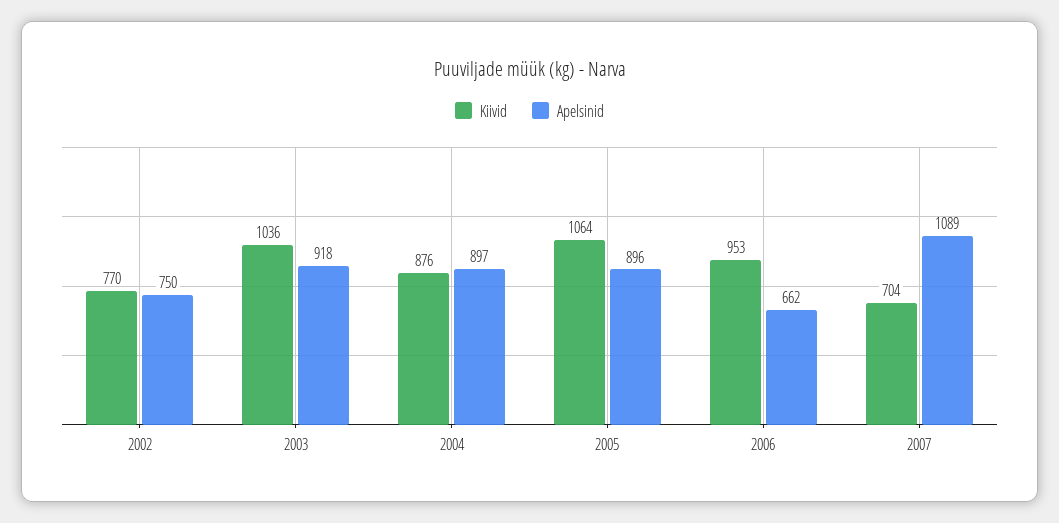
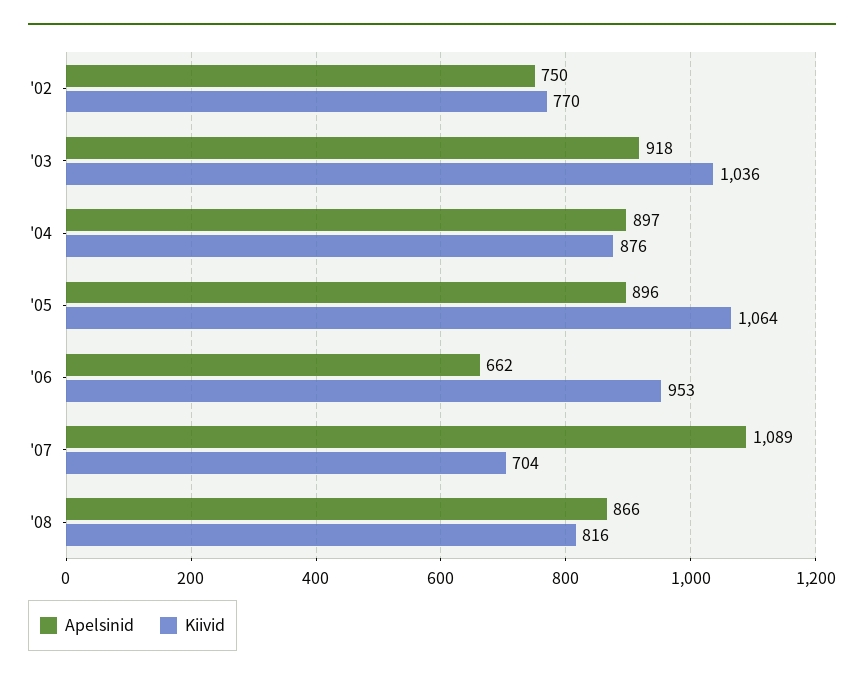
Apelsinid, '08: none -> 866
Kiivid, '08: none -> 816

